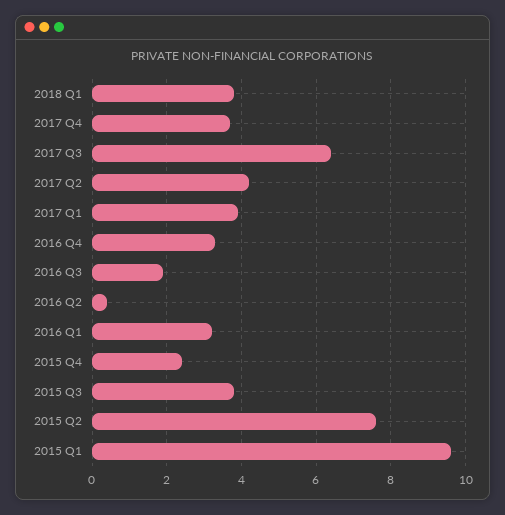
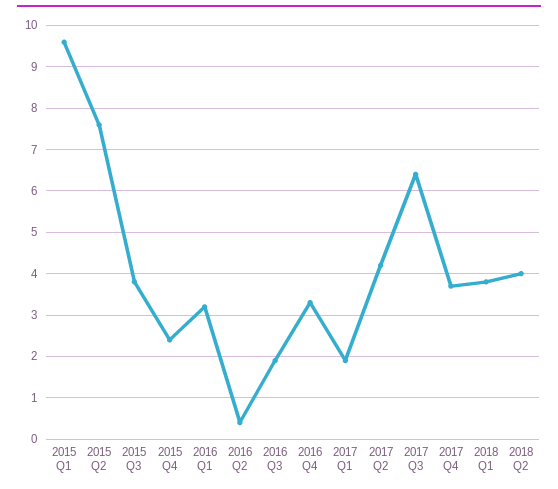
2017 Q1: 4 -> 2
2018 Q2: none -> 4

